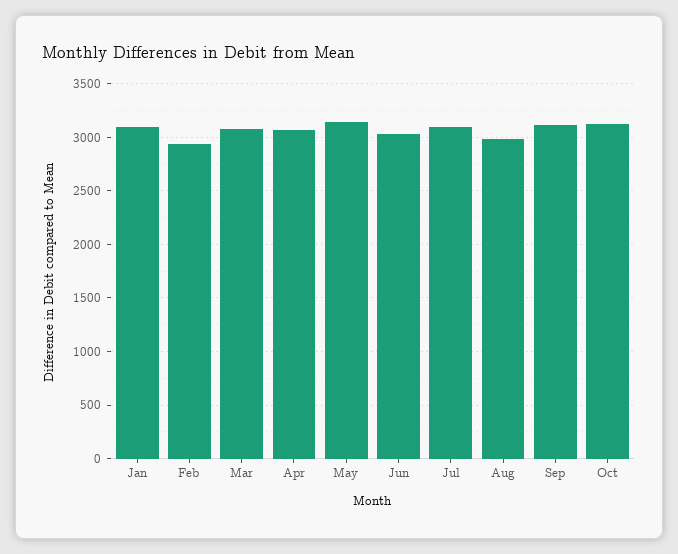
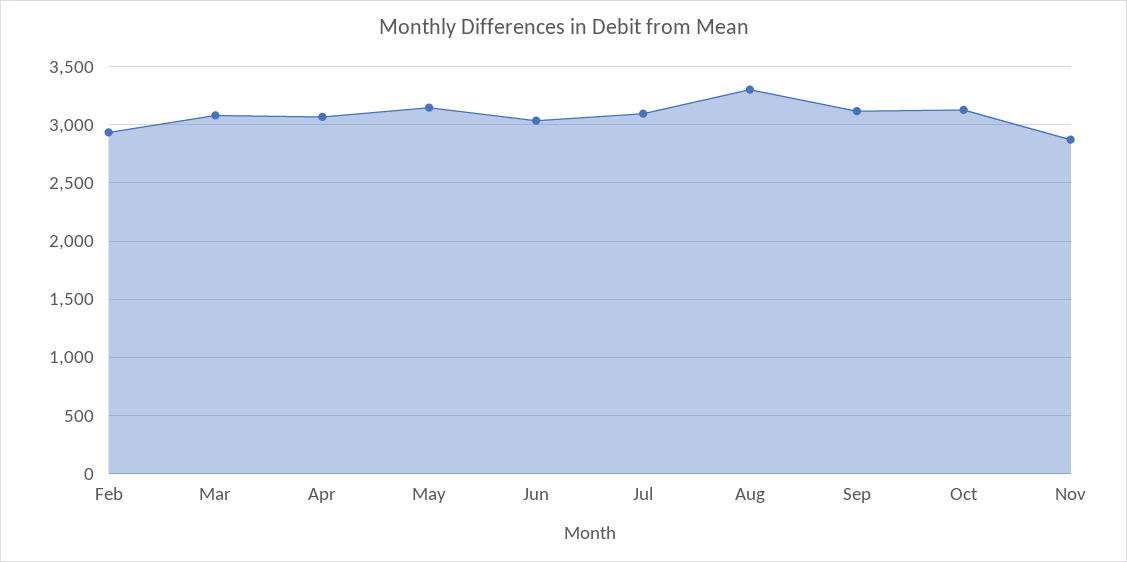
Jan: 3100 -> none
Aug: 3000 -> 3300
Nov: none -> 2900

